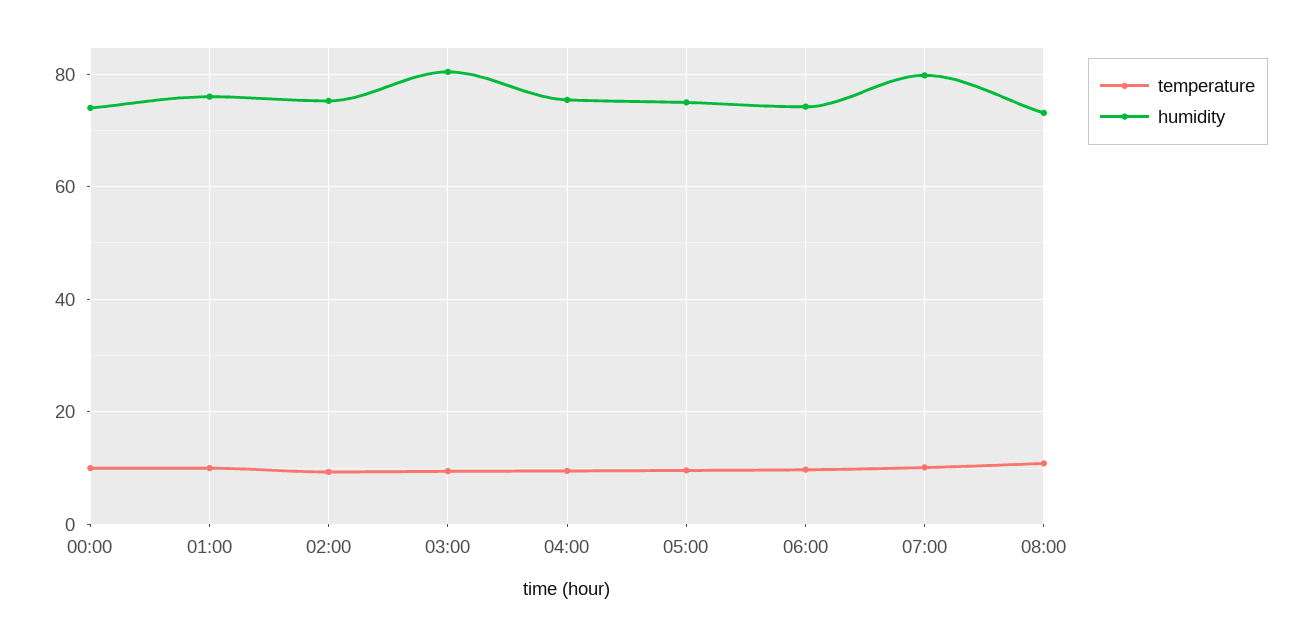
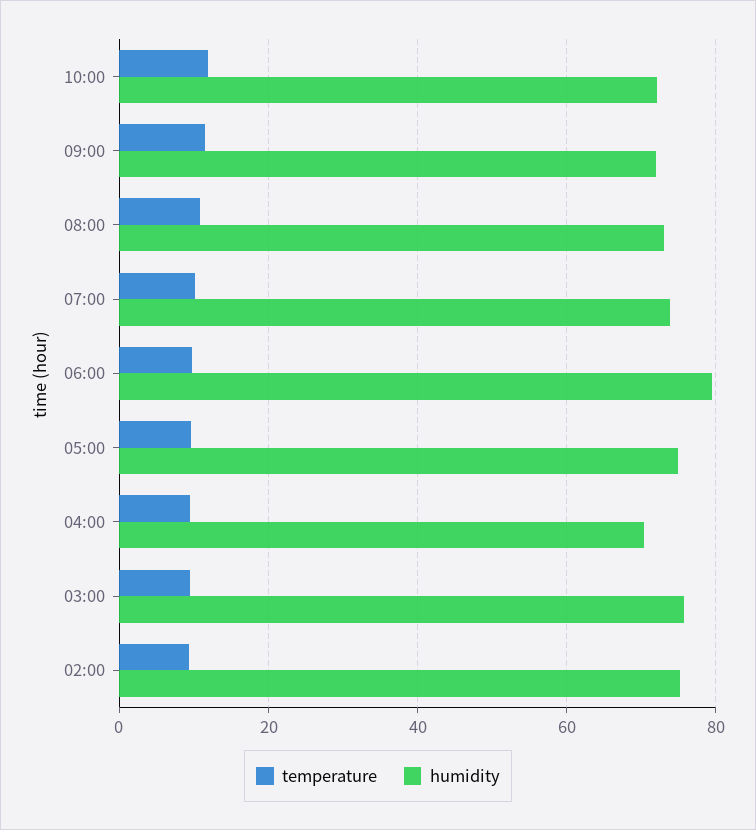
temperature, 00:00: 10 -> none
humidity, 00:00: 74 -> none
temperature, 01:00: 10 -> none
humidity, 01:00: 76 -> none
humidity, 03:00: 80 -> 76
humidity, 04:00: 76 -> 70
humidity, 06:00: 74 -> 80
humidity, 07:00: 80 -> 74
temperature, 10:00: none -> 12
humidity, 10:00: none -> 72
temperature, 09:00: none -> 12
humidity, 09:00: none -> 72

